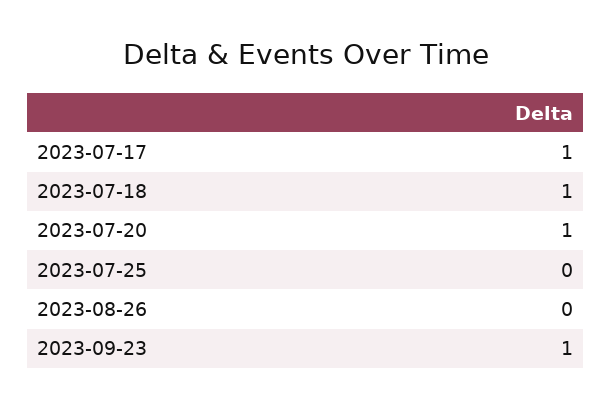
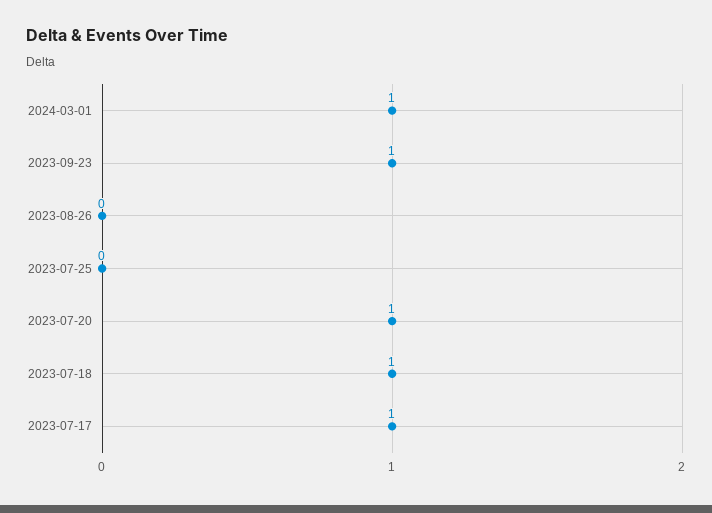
2024-03-01: none -> 1

